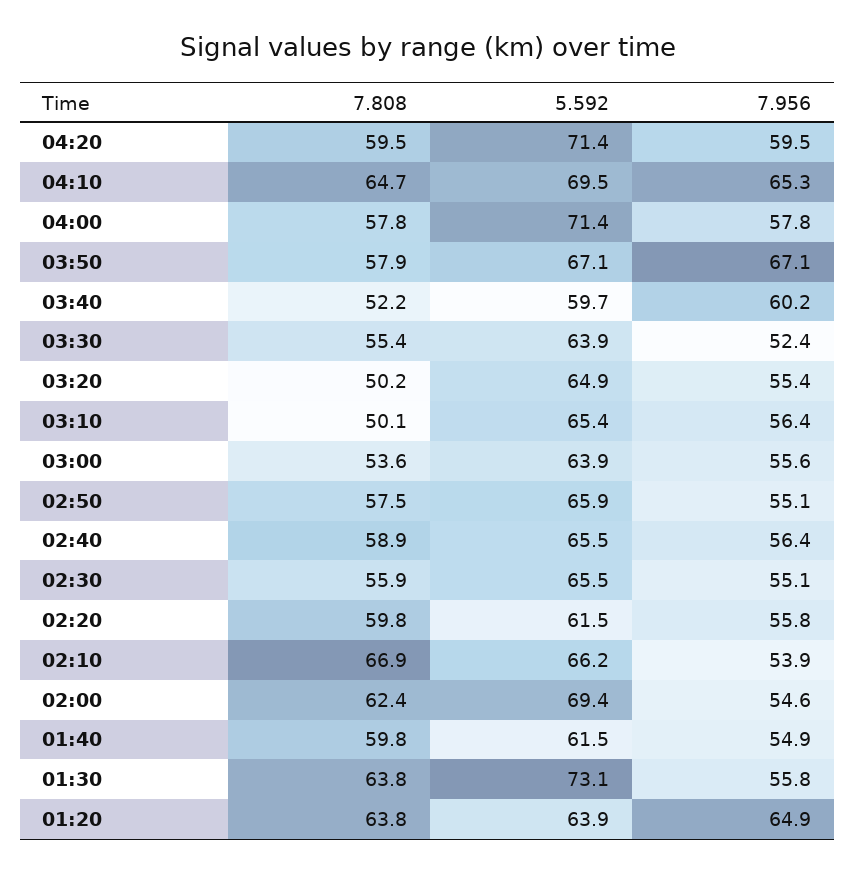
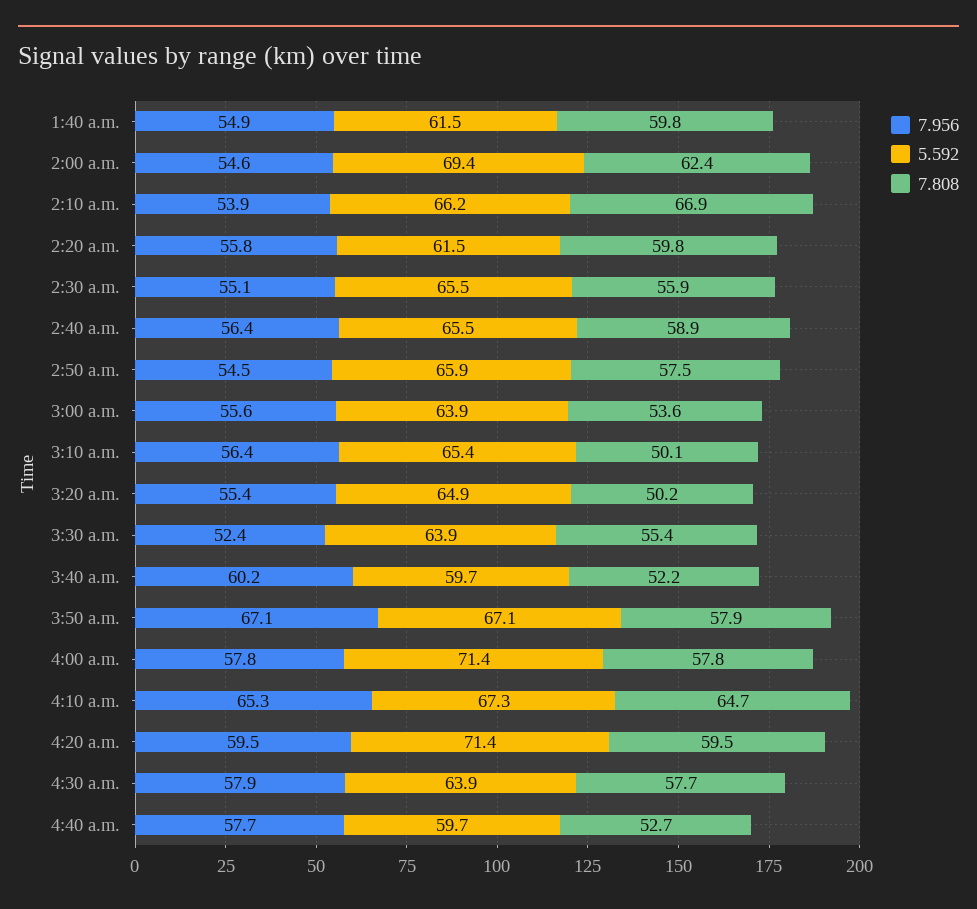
5.592, 04:10: 69.5 -> 67.3
7.956, 02:50: 55.1 -> 54.5
7.808, 01:30: 63.8 -> none
5.592, 01:30: 73.1 -> none
7.956, 01:30: 55.8 -> none
7.808, 01:20: 63.8 -> none
5.592, 01:20: 63.9 -> none
7.956, 01:20: 64.9 -> none
7.956, 4:30 a.m.: none -> 57.9
5.592, 4:30 a.m.: none -> 63.9
7.808, 4:30 a.m.: none -> 57.7
7.956, 4:40 a.m.: none -> 57.7
5.592, 4:40 a.m.: none -> 59.7
7.808, 4:40 a.m.: none -> 52.7

